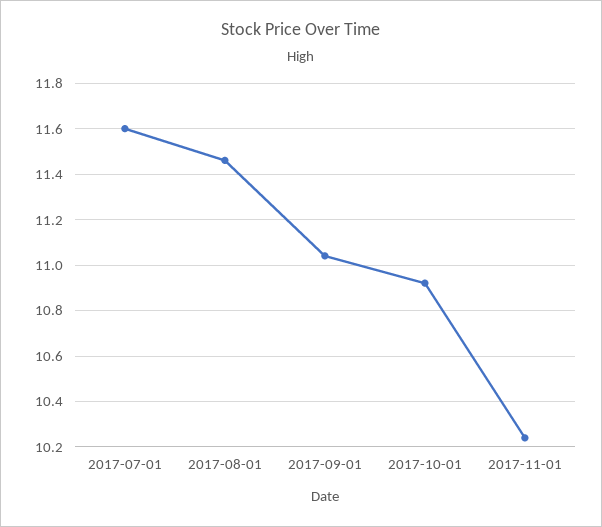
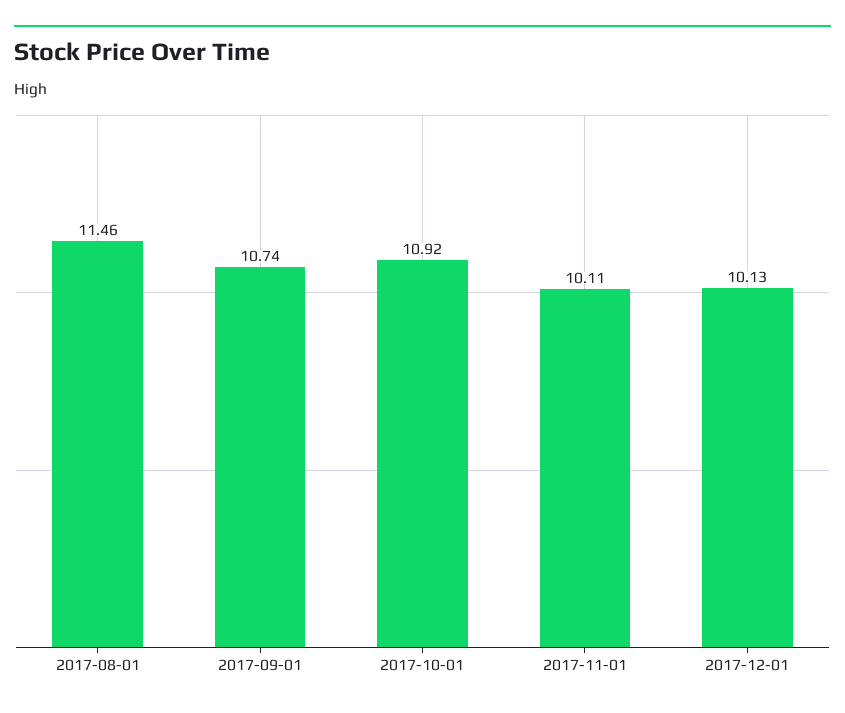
2017-07-01: 11.6 -> none
2017-09-01: 11.05 -> 10.74
2017-11-01: 10.25 -> 10.11
2017-12-01: none -> 10.13

